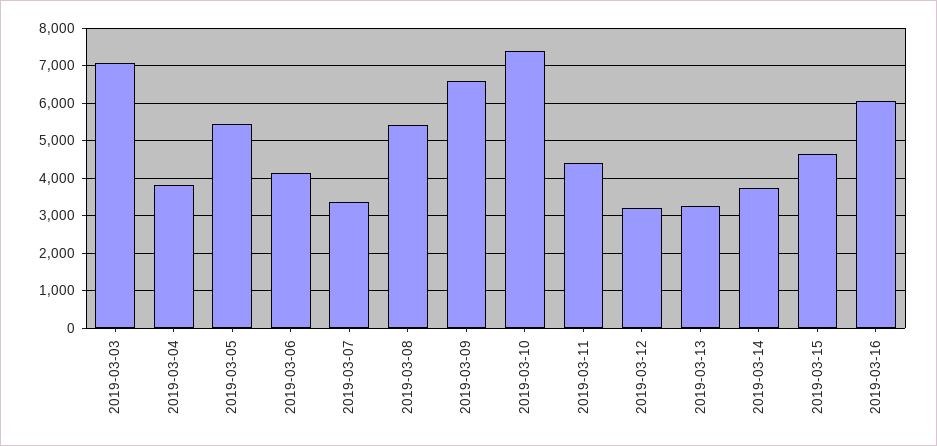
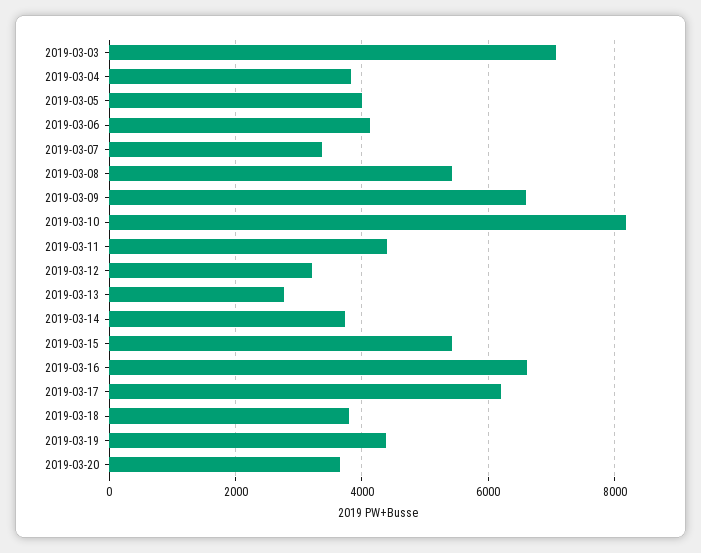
2019-03-05: 5400 -> 4000
2019-03-10: 7400 -> 8200
2019-03-13: 3200 -> 2800
2019-03-15: 4600 -> 5400
2019-03-16: 6000 -> 6600
2019-03-17: none -> 6200
2019-03-18: none -> 3800
2019-03-19: none -> 4400
2019-03-20: none -> 3600

